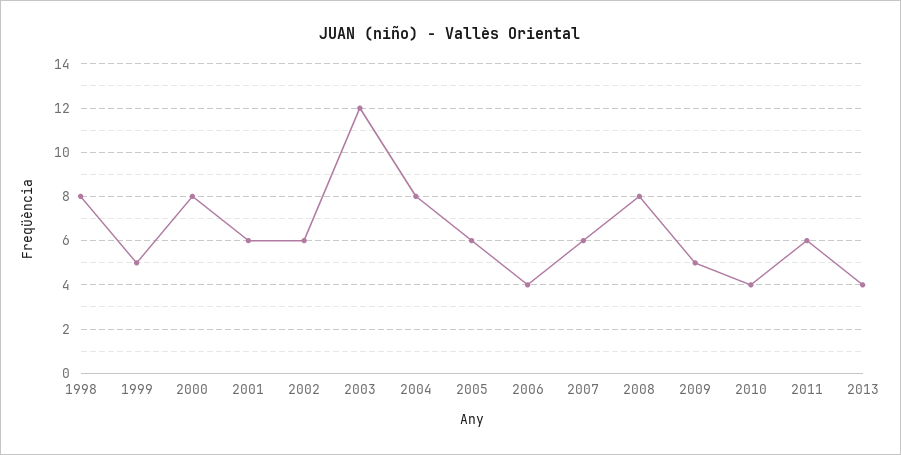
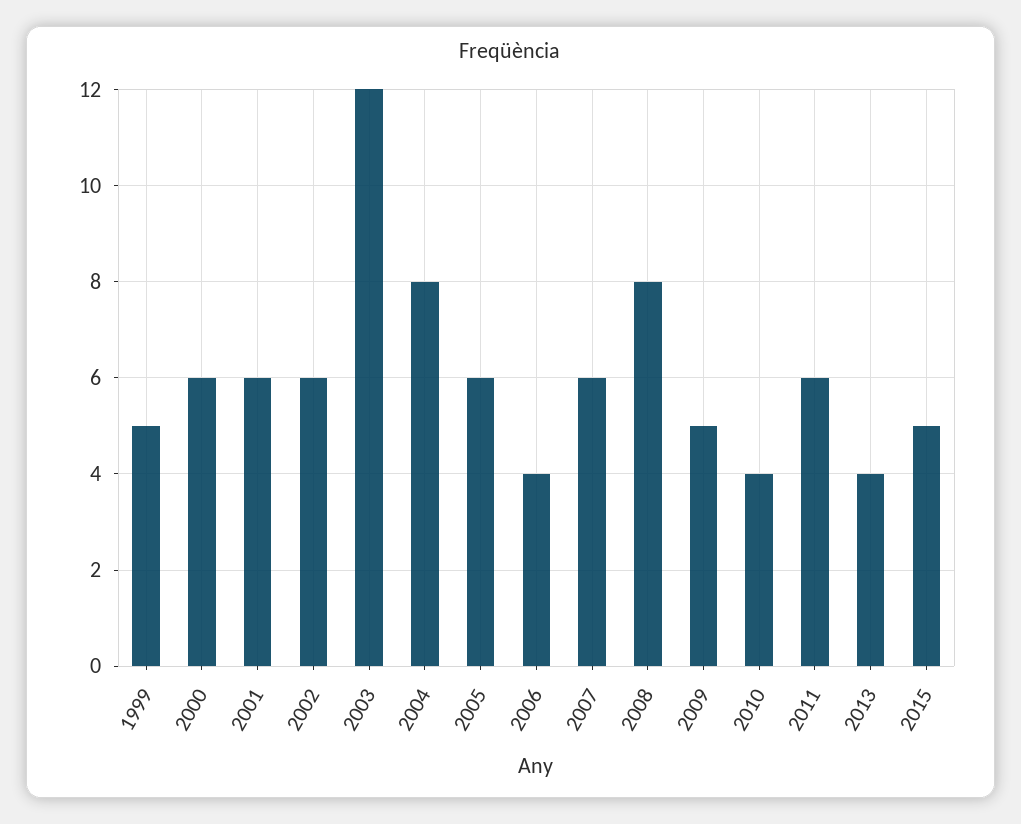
1998: 8 -> none
2000: 8 -> 6
2015: none -> 5

